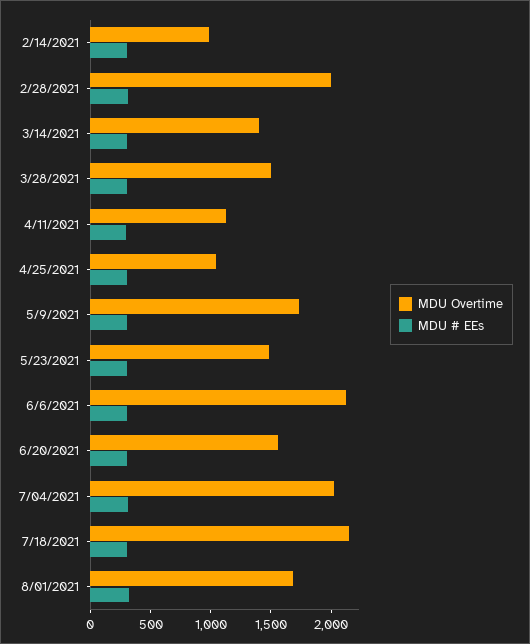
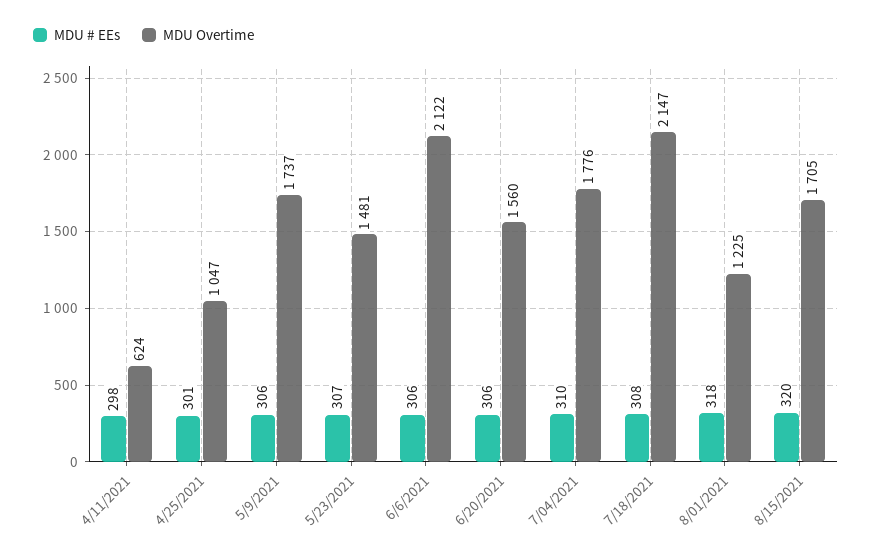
MDU Overtime, 2/14/2021: 1000 -> none
MDU # EEs, 2/14/2021: 300 -> none
MDU Overtime, 2/28/2021: 2000 -> none
MDU # EEs, 2/28/2021: 300 -> none
MDU Overtime, 3/14/2021: 1400 -> none
MDU # EEs, 3/14/2021: 300 -> none
MDU Overtime, 3/28/2021: 1500 -> none
MDU # EEs, 3/28/2021: 300 -> none
MDU Overtime, 4/11/2021: 1100 -> 624
MDU Overtime, 7/04/2021: 2000 -> 1776
MDU Overtime, 8/01/2021: 1700 -> 1225
MDU # EEs, 8/15/2021: none -> 320
MDU Overtime, 8/15/2021: none -> 1705

